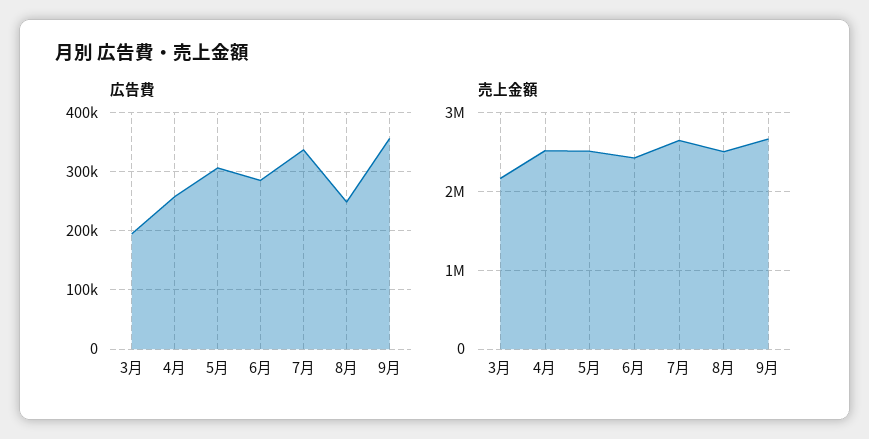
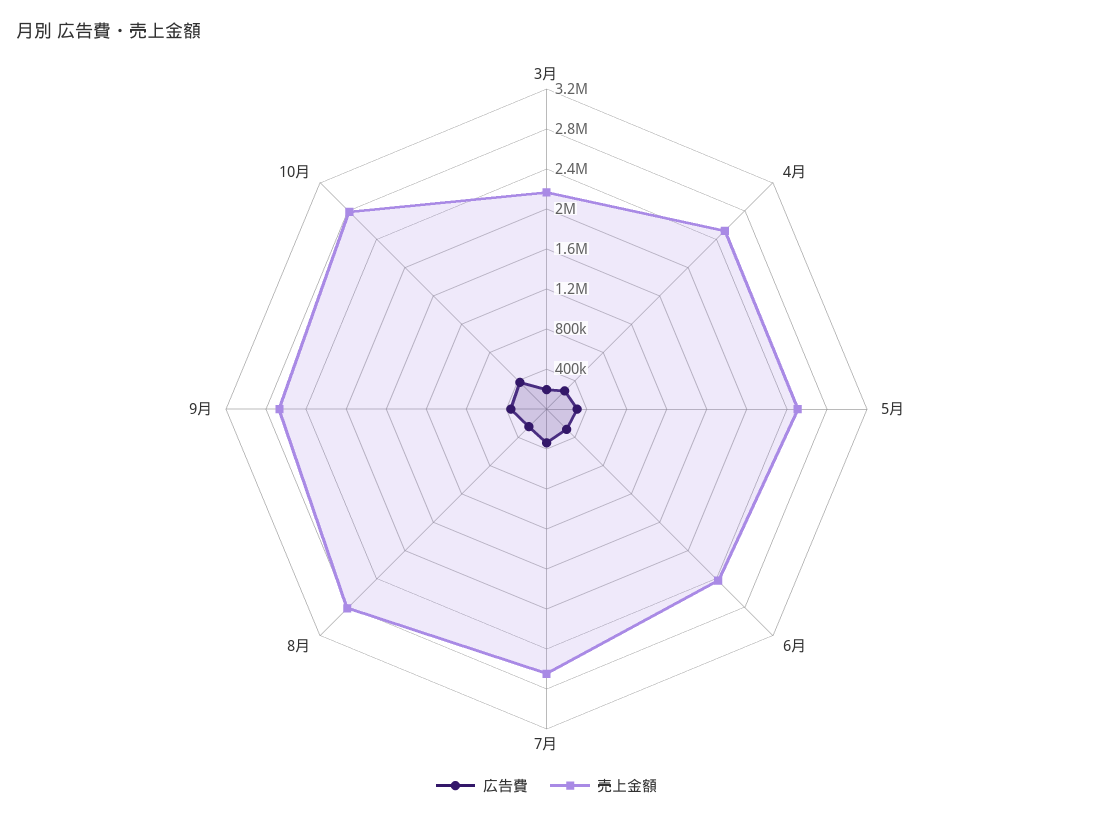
売上金額, 8月: 2500000 -> 2800000
広告費, 10月: none -> 400000
売上金額, 10月: none -> 2800000

